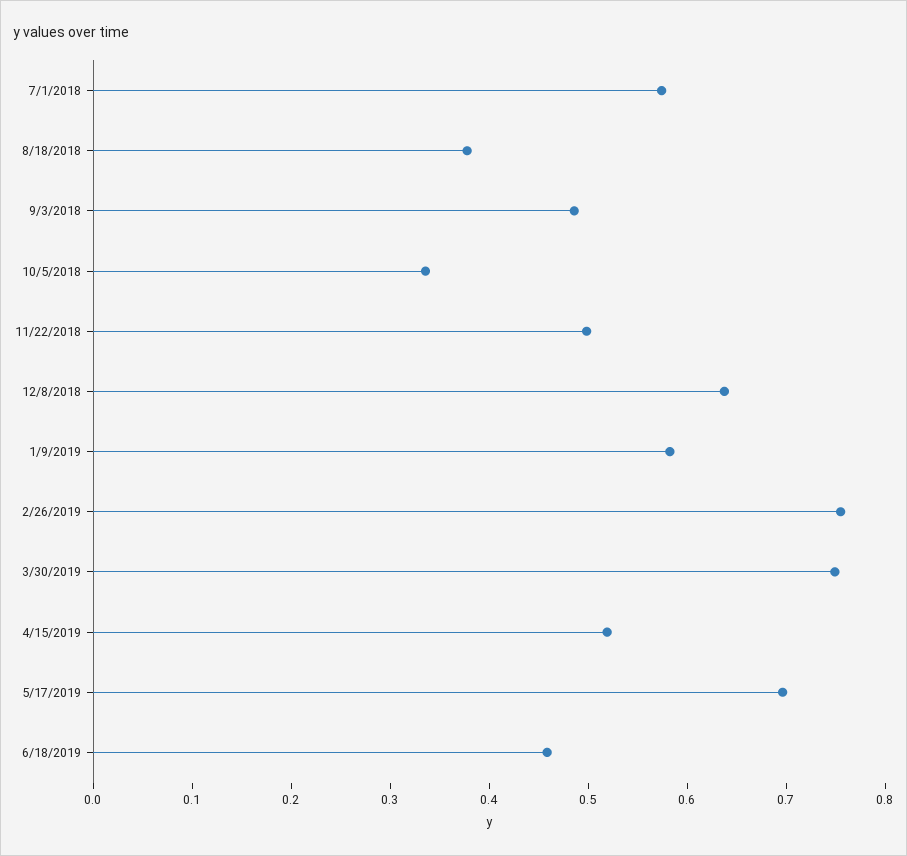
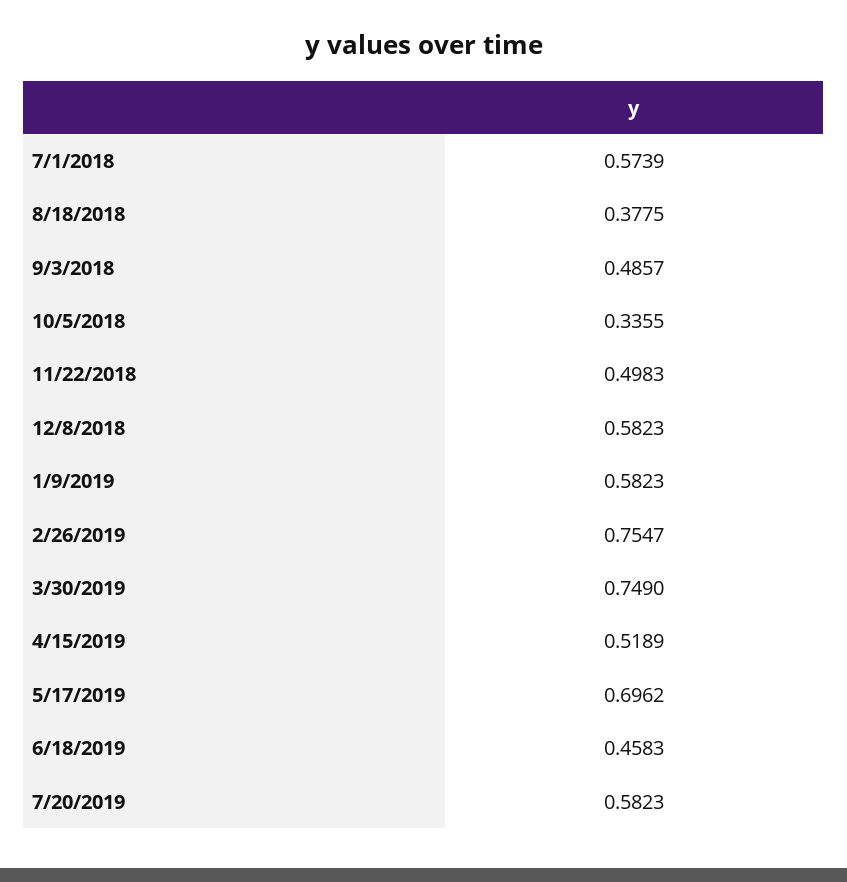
12/8/2018: 0.64 -> 0.5823
7/20/2019: none -> 0.5823

